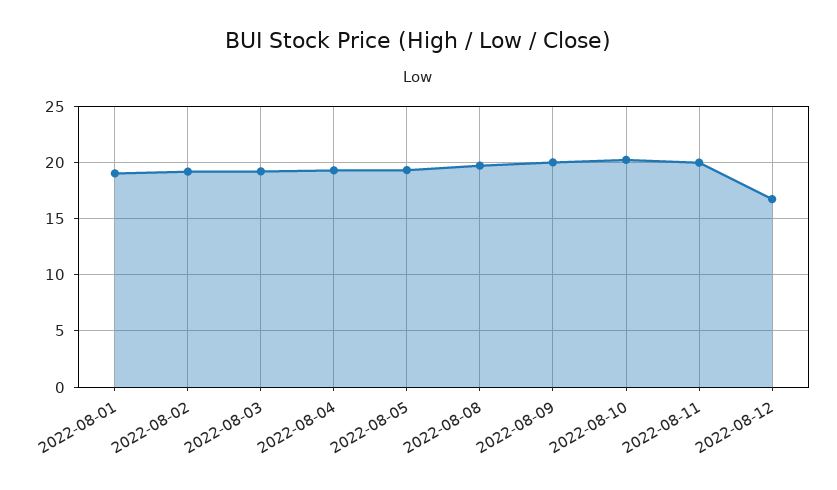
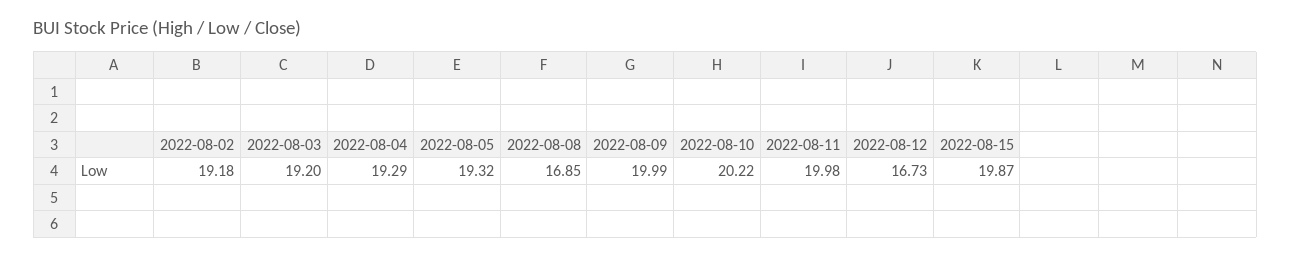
2022-08-01: 19 -> none
2022-08-08: 20 -> 16.85
2022-08-15: none -> 19.87

